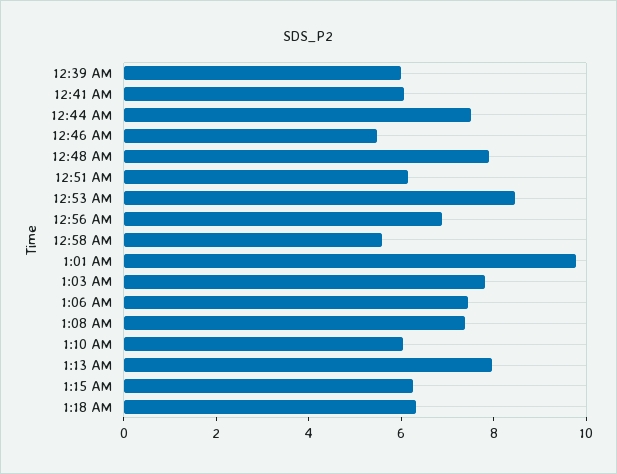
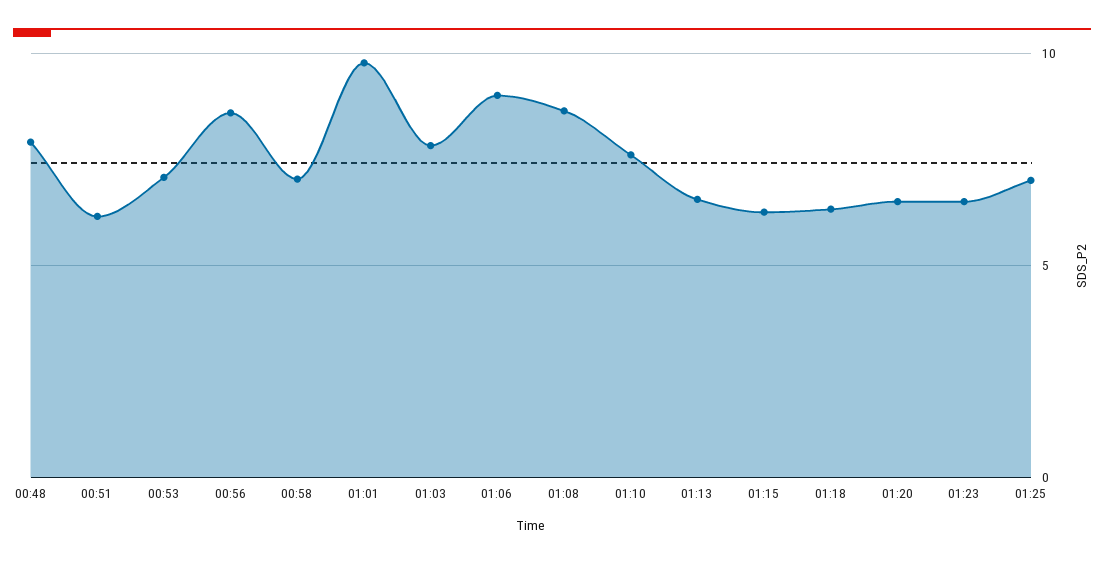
12:39 AM: 6 -> none
12:41 AM: 6 -> none
12:44 AM: 7.5 -> none
12:46 AM: 5.5 -> none
12:53 AM: 8.5 -> 7
12:56 AM: 7 -> 8.5
12:58 AM: 5.5 -> 7
1:06 AM: 7.5 -> 9
1:08 AM: 7.5 -> 8.5
1:10 AM: 6 -> 7.5
1:13 AM: 8 -> 6.5
01:20: none -> 6.5
01:23: none -> 6.5
01:25: none -> 7

